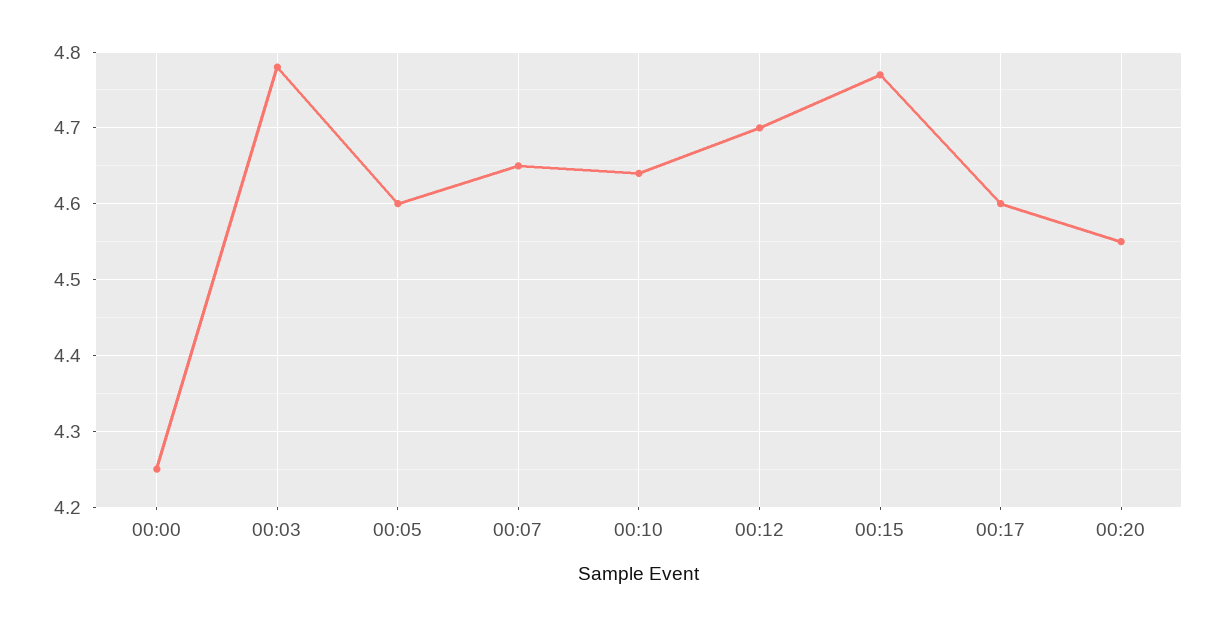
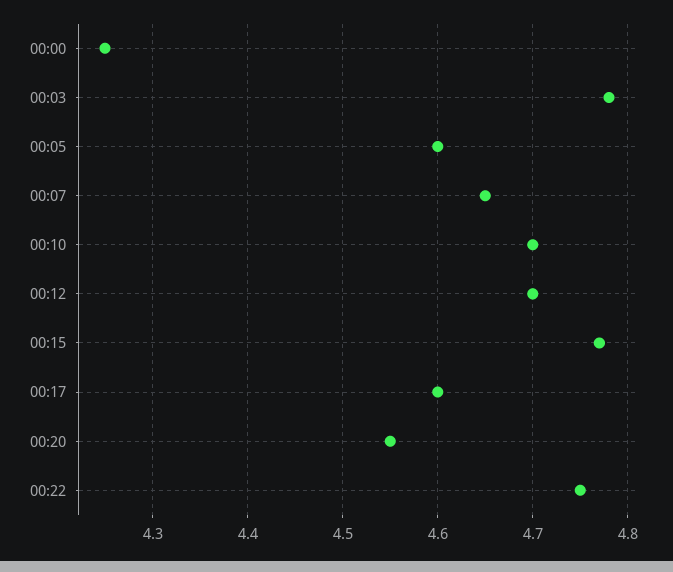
00:10: 4.64 -> 4.7
00:22: none -> 4.75

